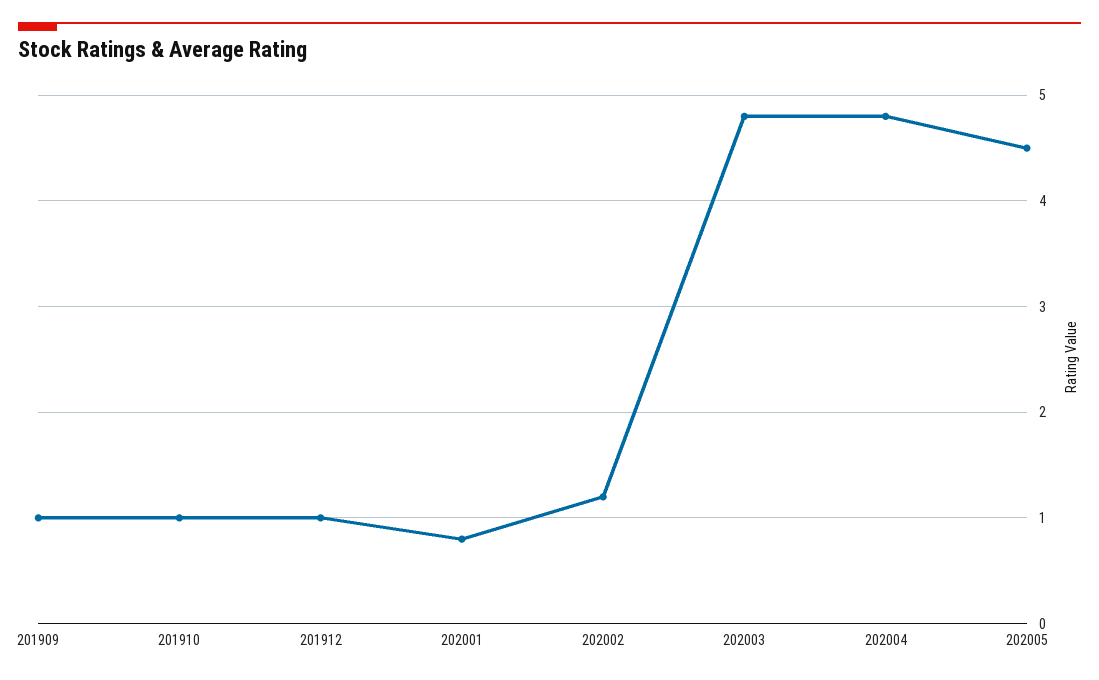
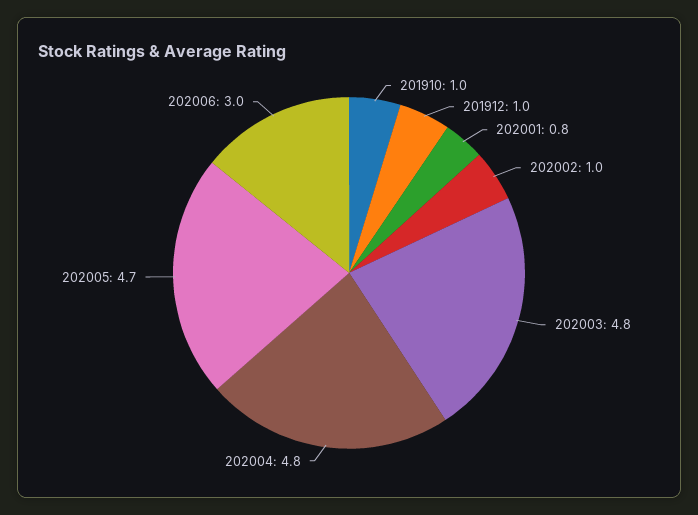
201909: 1 -> none
202002: 1.2 -> 1
202005: 4.5 -> 4.7
202006: none -> 3

